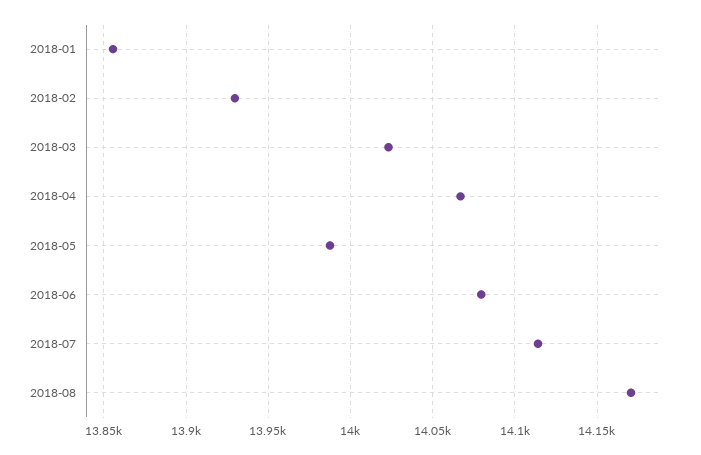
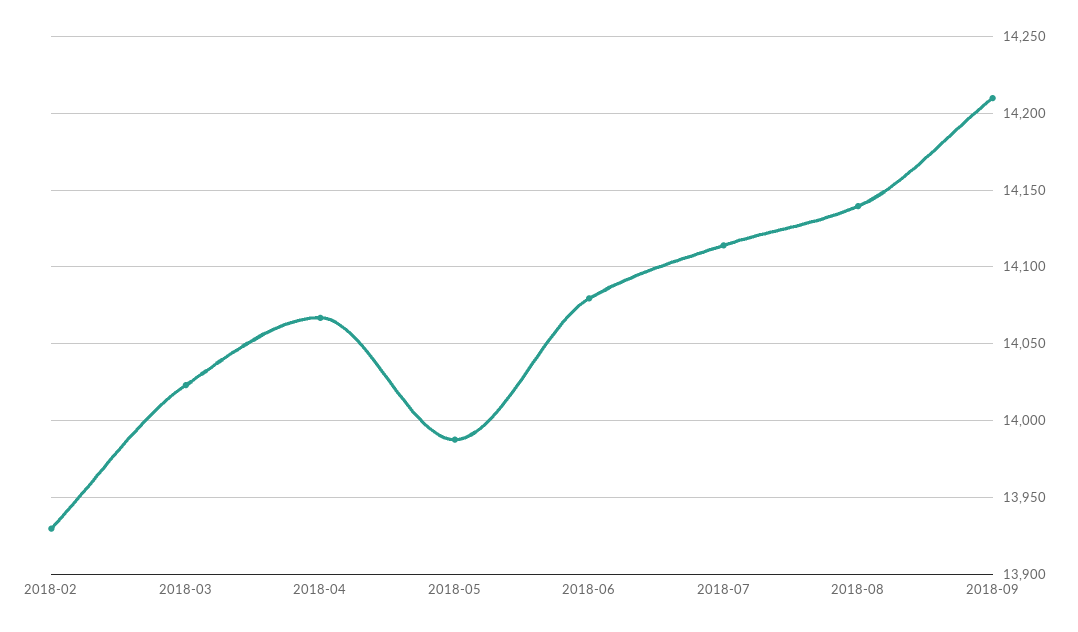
2018-01: 13855 -> none
2018-08: 14170 -> 14140
2018-09: none -> 14210

